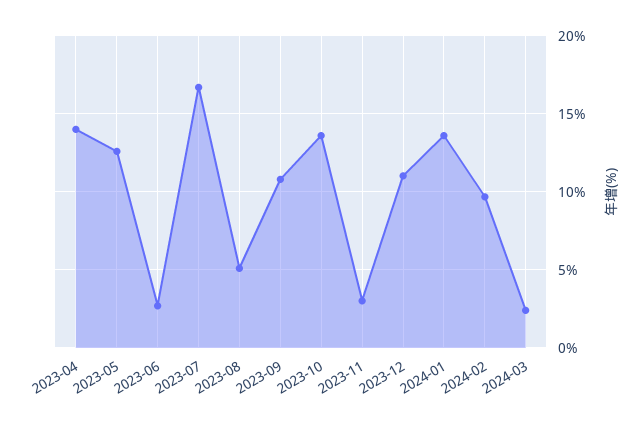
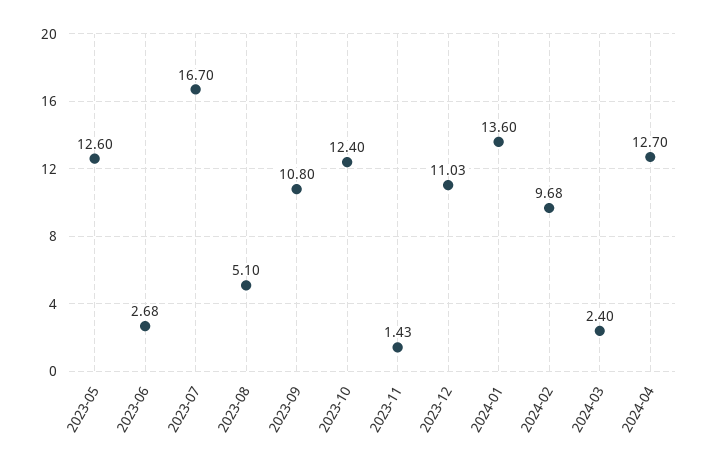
2023-04: 14 -> none
2023-10: 13.5 -> 12.4
2023-11: 3 -> 1.43
2024-04: none -> 12.7

